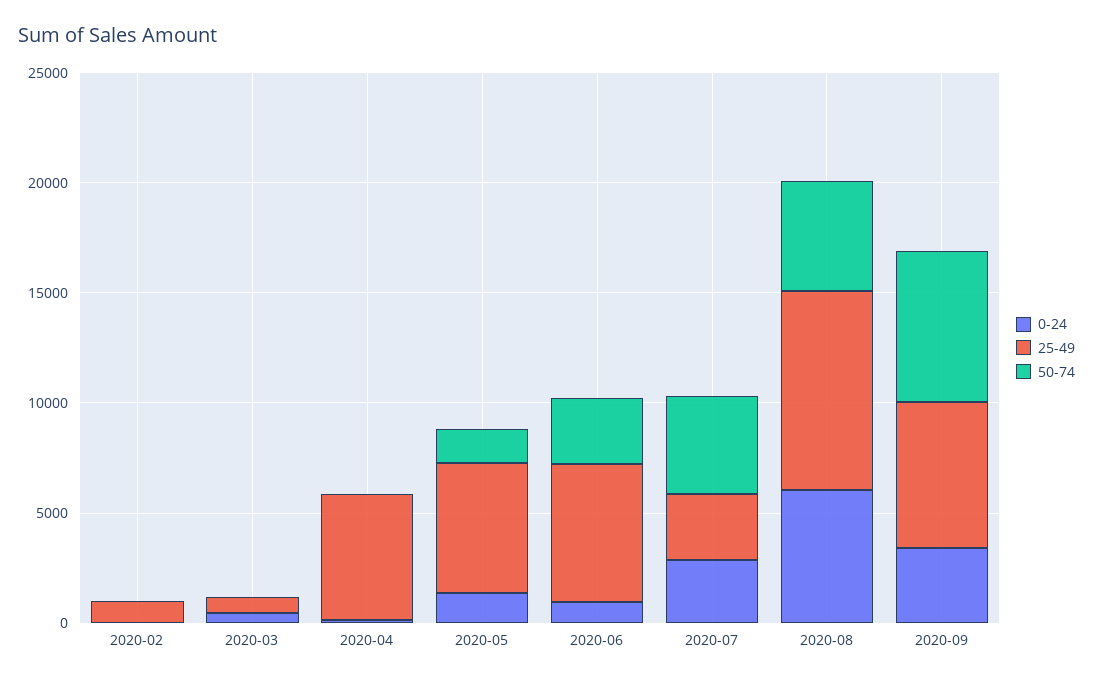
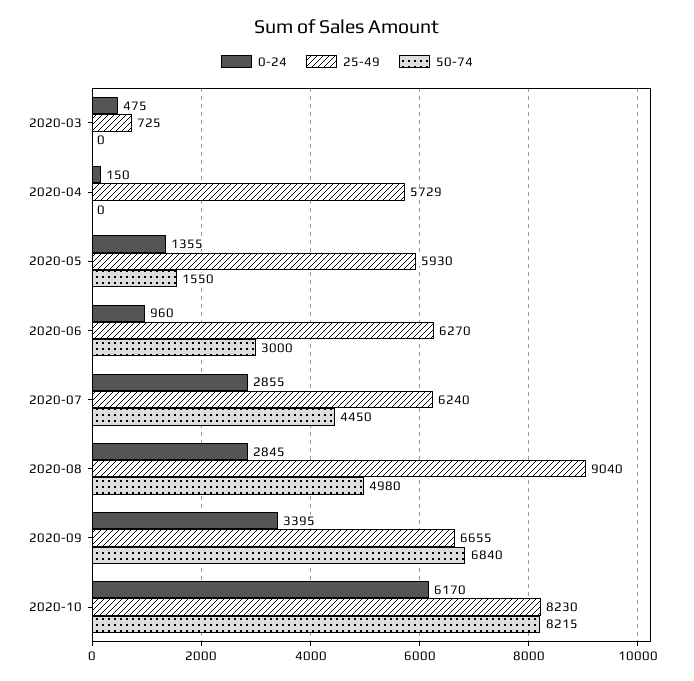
0-24, 2020-02: 0 -> none
25-49, 2020-02: 1000 -> none
50-74, 2020-02: 0 -> none
25-49, 2020-07: 3000 -> 6240
0-24, 2020-08: 6000 -> 2845
0-24, 2020-10: none -> 6170
25-49, 2020-10: none -> 8230
50-74, 2020-10: none -> 8215

